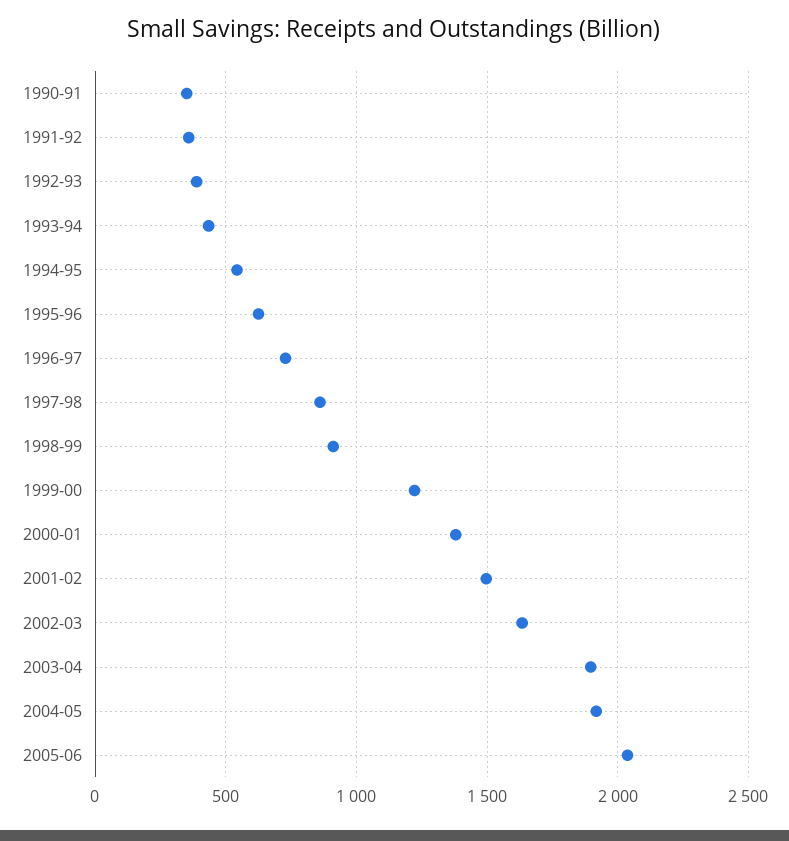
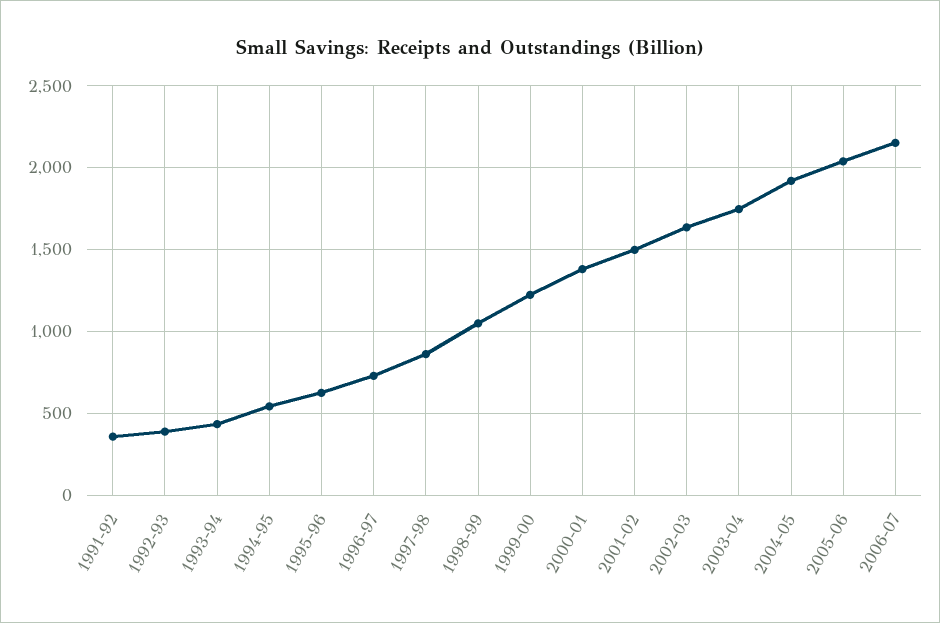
1990-91: 350 -> none
1998-99: 900 -> 1050
2003-04: 1900 -> 1750
2006-07: none -> 2150

